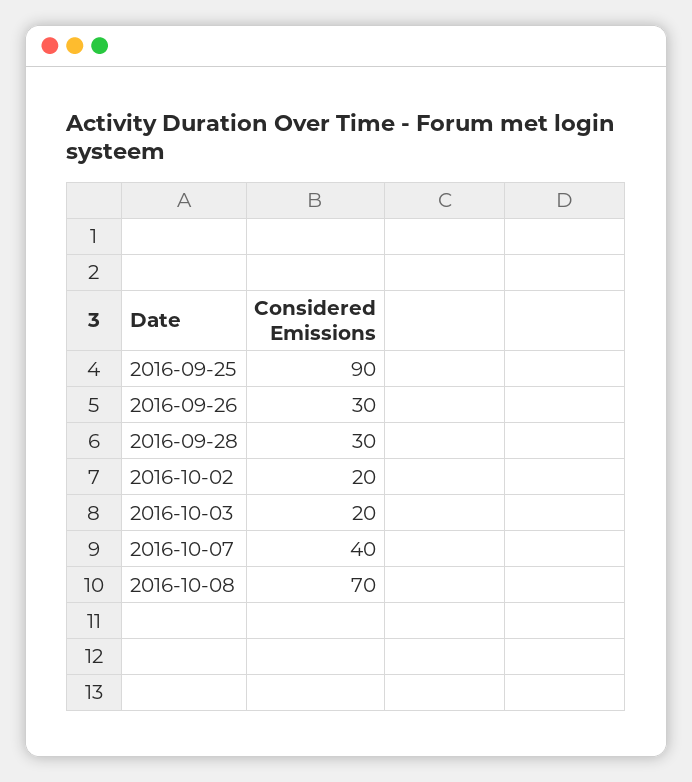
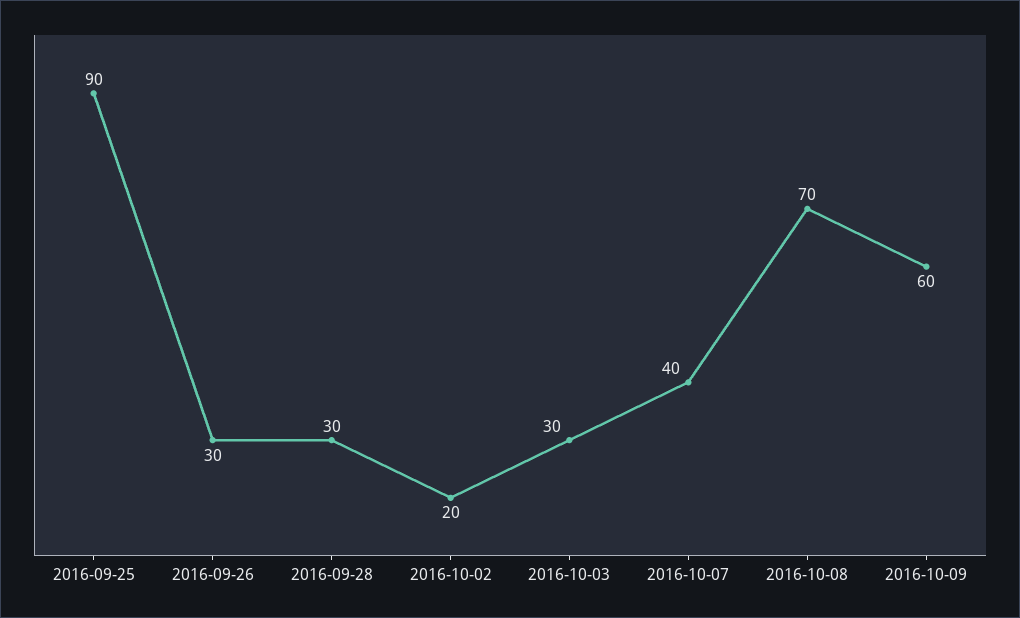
2016-10-03: 20 -> 30
2016-10-09: none -> 60

